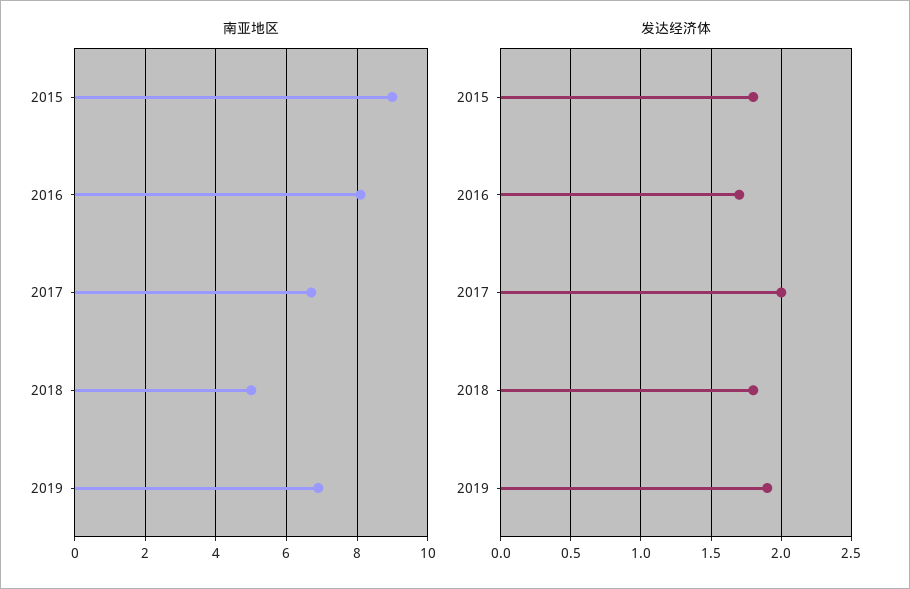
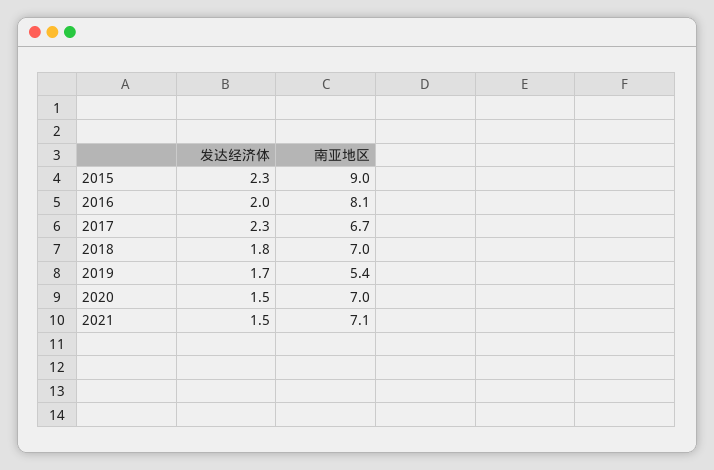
南亚地区, 2018: 5 -> 7
南亚地区, 2019: 7 -> 5.4
发达经济体, 2015: 1.8 -> 2.3
发达经济体, 2016: 1.7 -> 2
发达经济体, 2017: 2 -> 2.3
发达经济体, 2019: 1.9 -> 1.7
发达经济体, 2020: none -> 1.5
南亚地区, 2020: none -> 7
发达经济体, 2021: none -> 1.5
南亚地区, 2021: none -> 7.1

